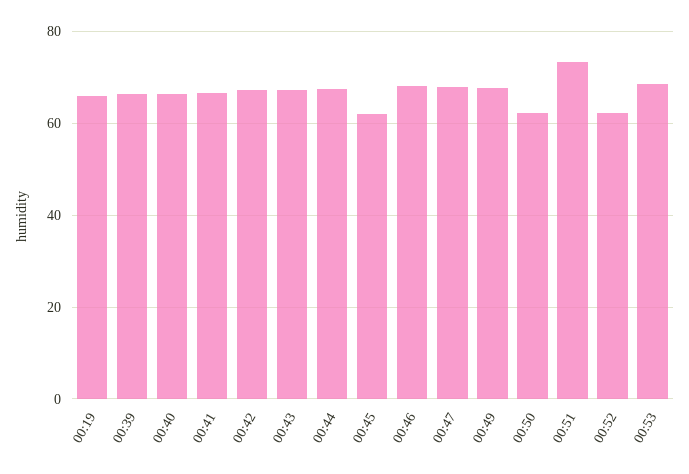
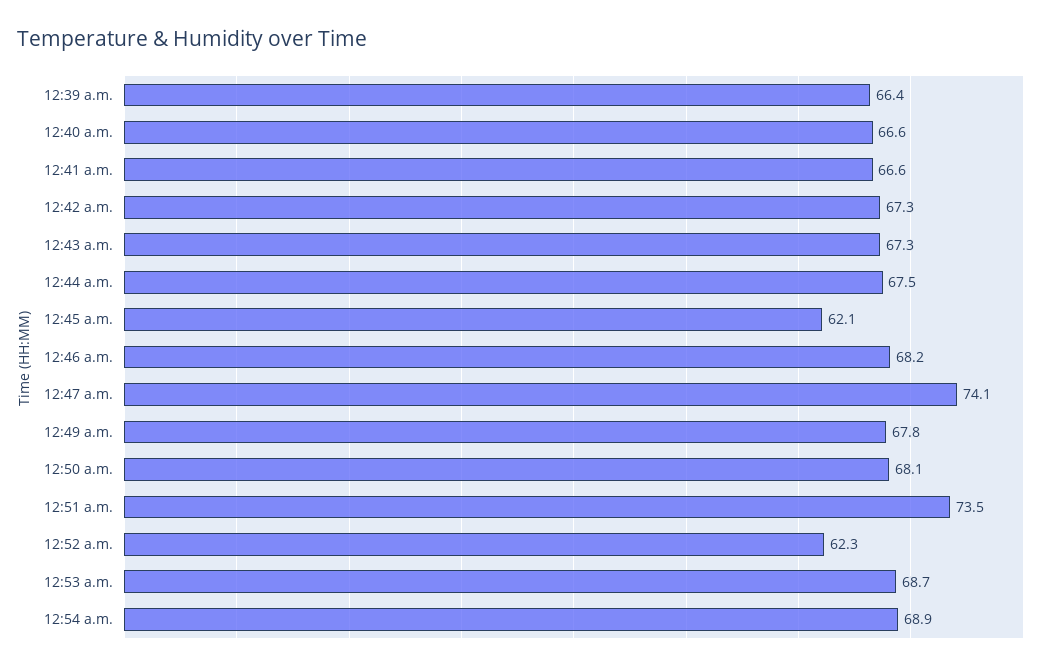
00:19: 66 -> none
00:47: 68 -> 74.1
00:50: 62 -> 68.1
12:54 a.m.: none -> 68.9

